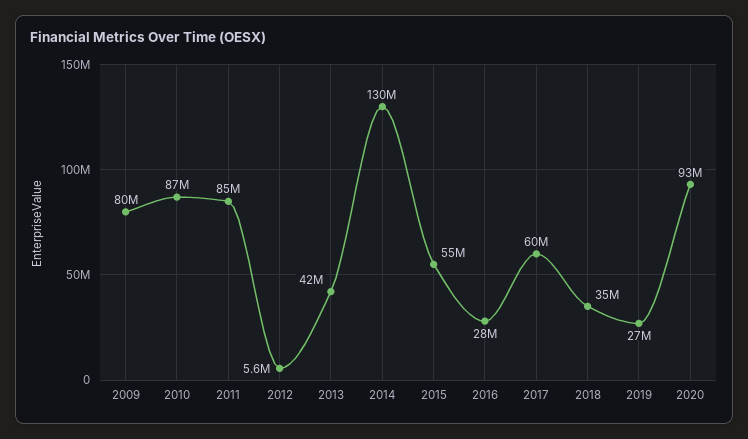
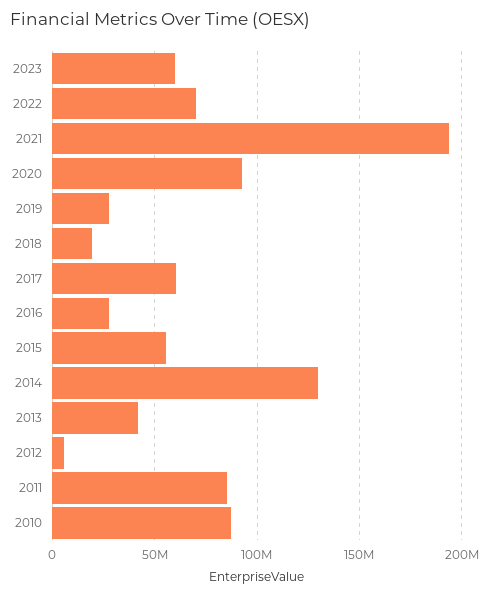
2009: 80000000 -> none
2018: 35000000 -> 20000000
2023: none -> 60000000
2022: none -> 70000000
2021: none -> 195000000

